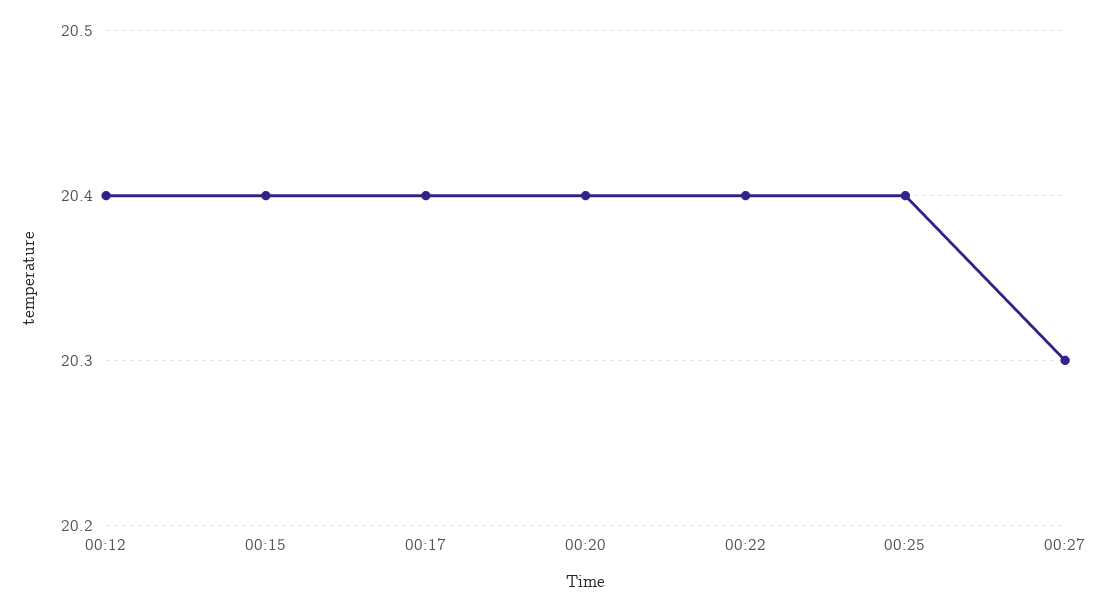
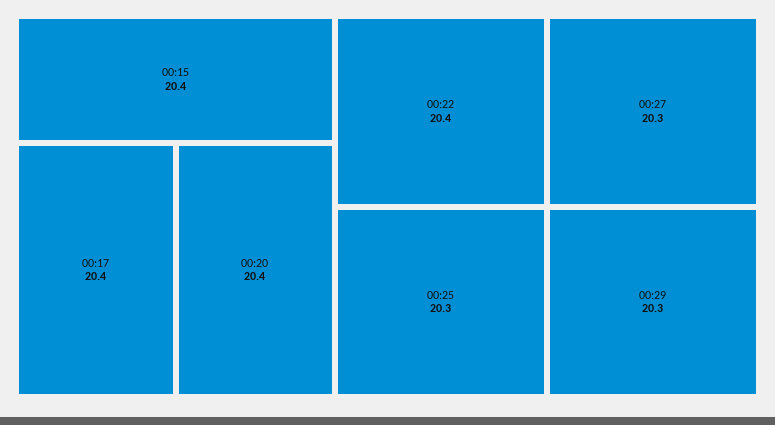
00:12: 20.4 -> none
00:25: 20.4 -> 20.3
00:29: none -> 20.3

